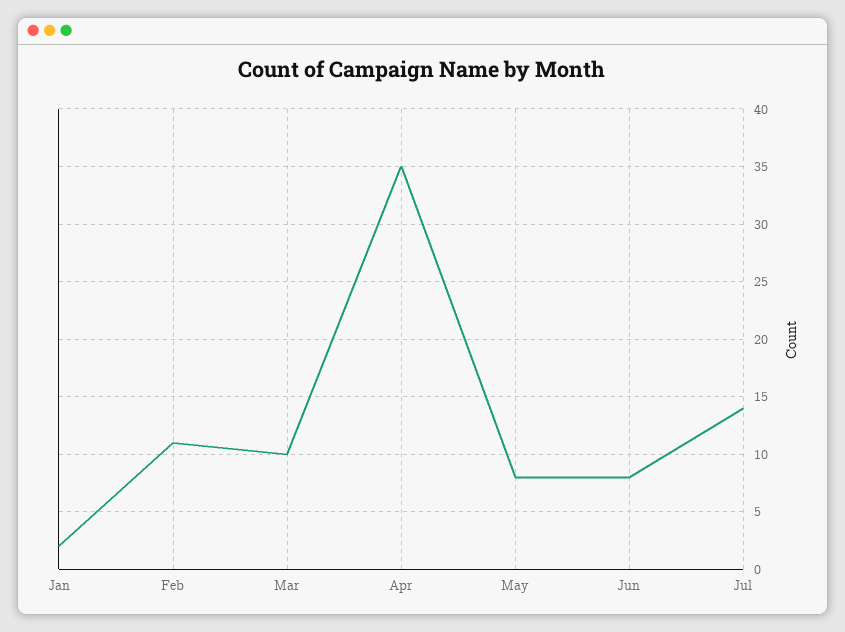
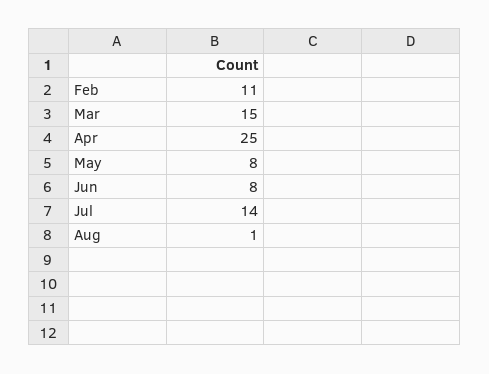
Jan: 2 -> none
Mar: 10 -> 15
Apr: 35 -> 25
Aug: none -> 1

